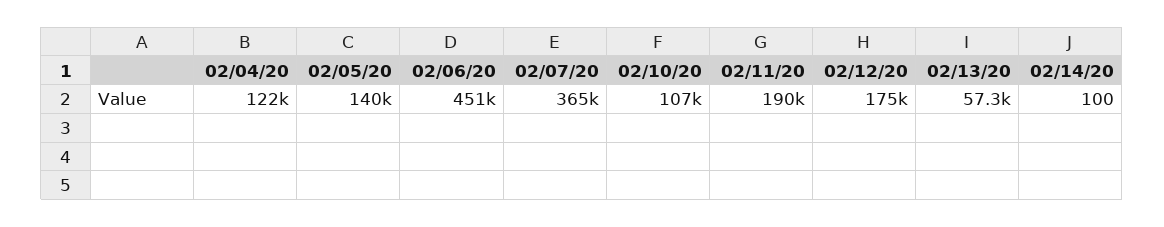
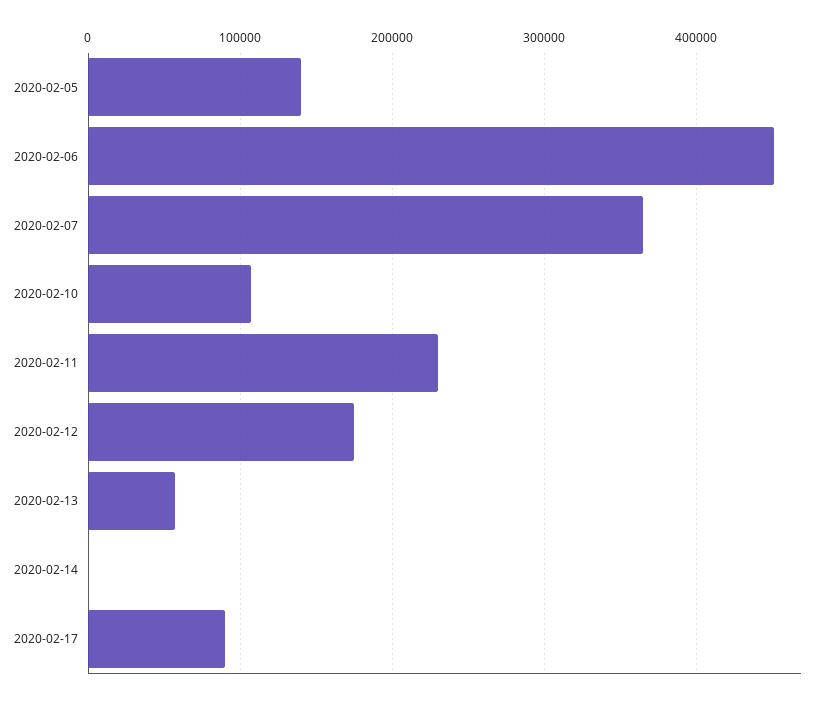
02/04/20: 122000 -> none
02/11/20: 190000 -> 230000
2020-02-17: none -> 90000

